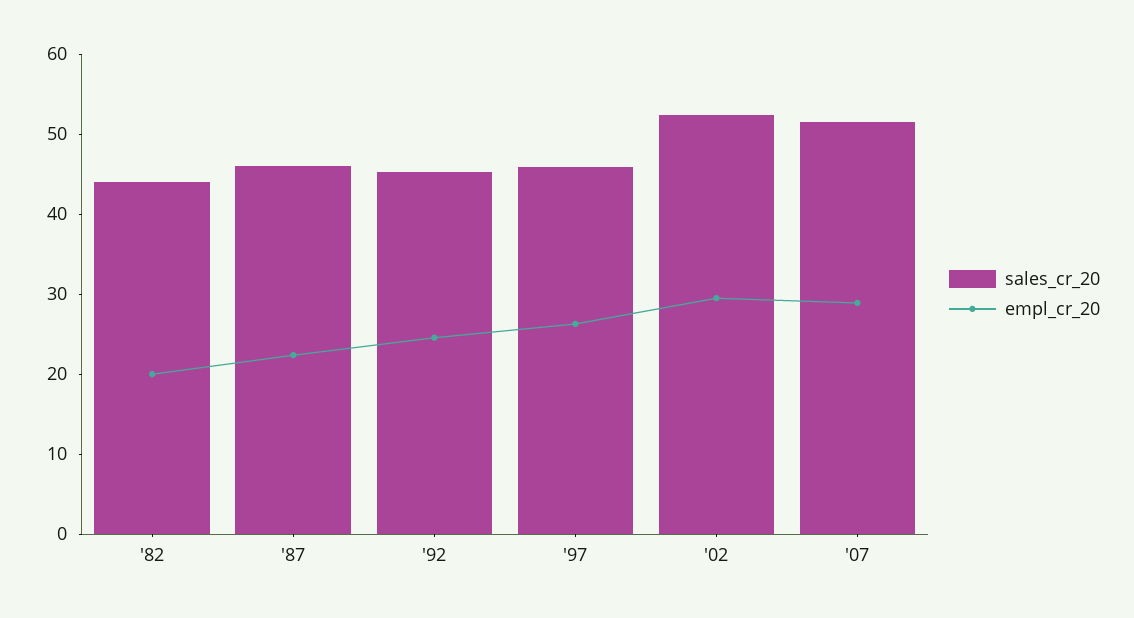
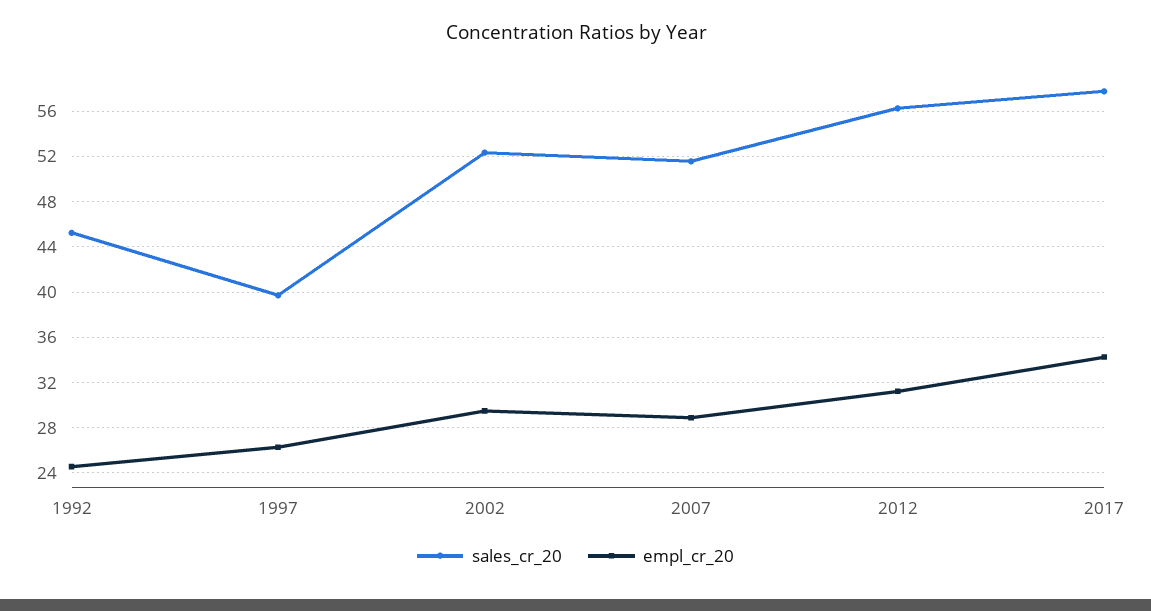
sales_cr_20, '82: 44 -> none
empl_cr_20, '82: 20 -> none
sales_cr_20, '87: 46 -> none
empl_cr_20, '87: 22 -> none
sales_cr_20, '97: 46 -> 40
sales_cr_20, 2012: none -> 56
empl_cr_20, 2012: none -> 31
sales_cr_20, 2017: none -> 58
empl_cr_20, 2017: none -> 34

